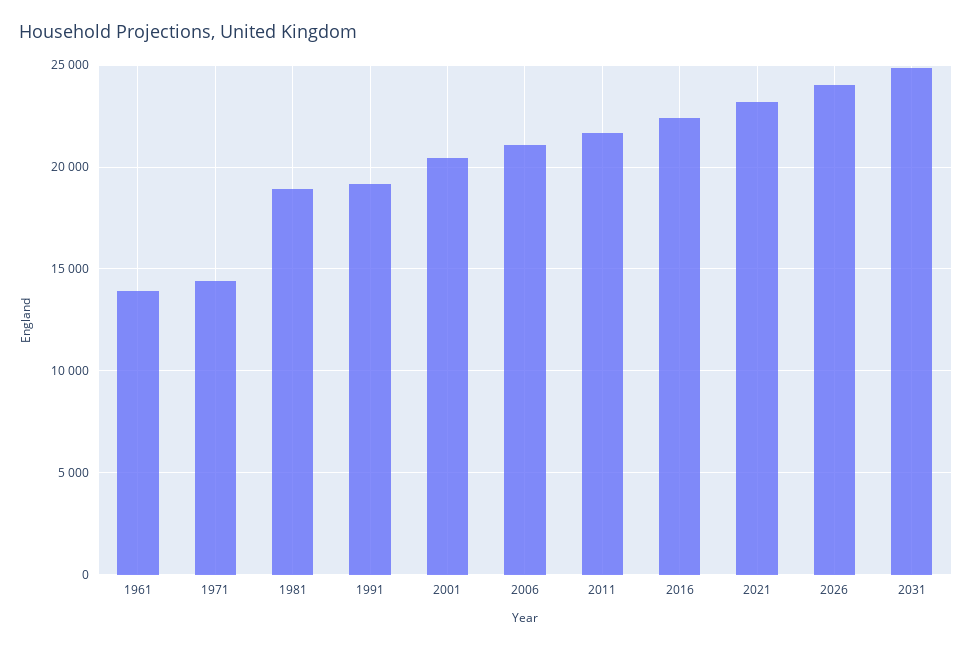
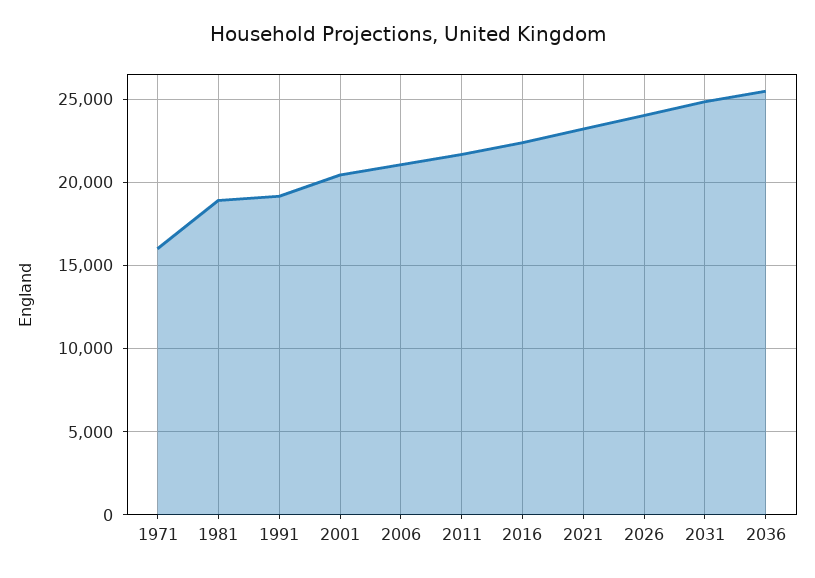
1961: 14000 -> none
1971: 14500 -> 16000
2036: none -> 25500

